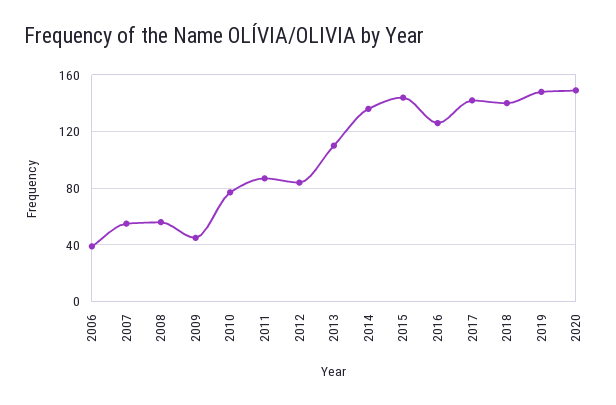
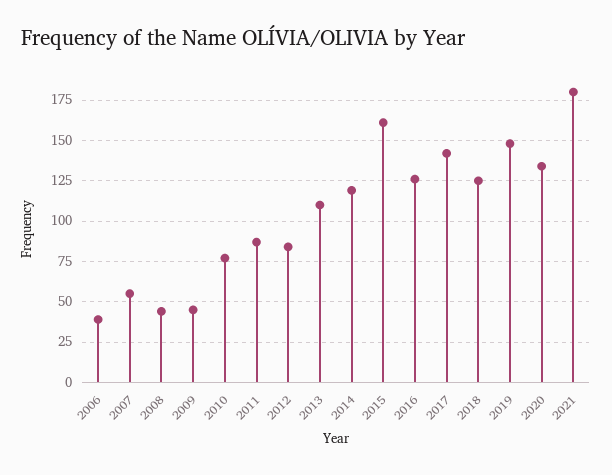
2008: 55 -> 45
2014: 135 -> 120
2015: 145 -> 160
2018: 140 -> 125
2020: 150 -> 135
2021: none -> 180

